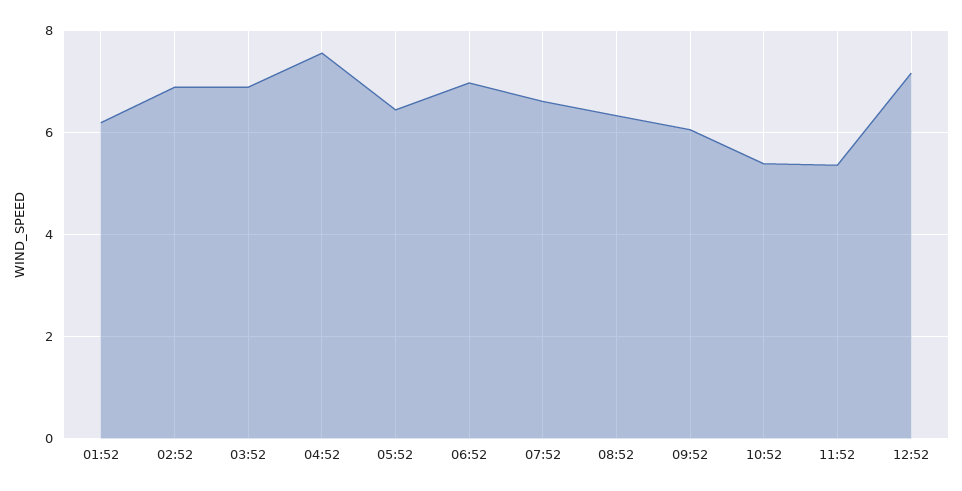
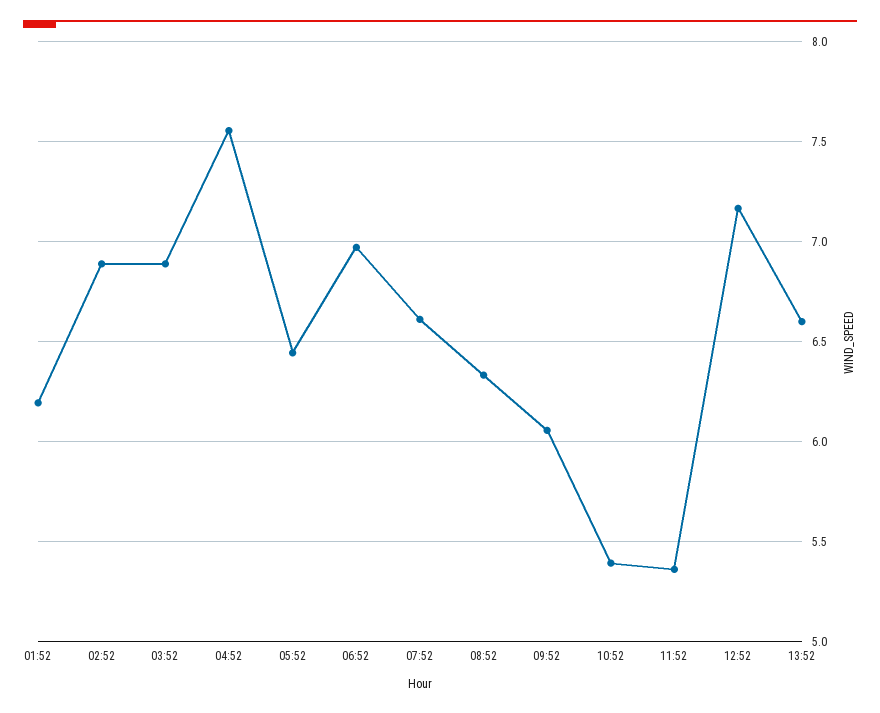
13:52: none -> 6.6

